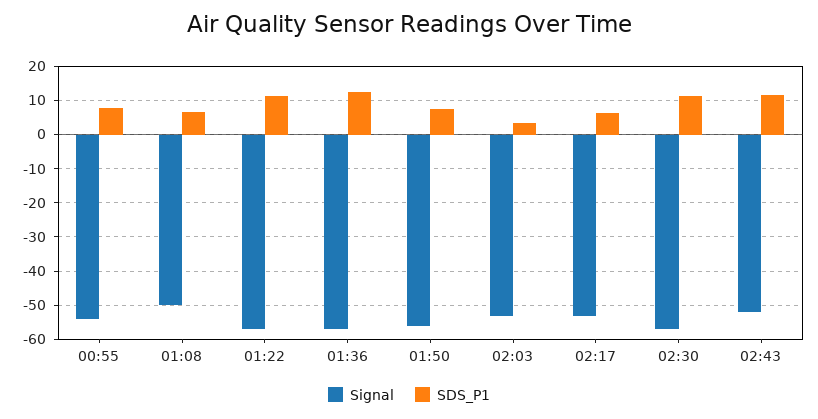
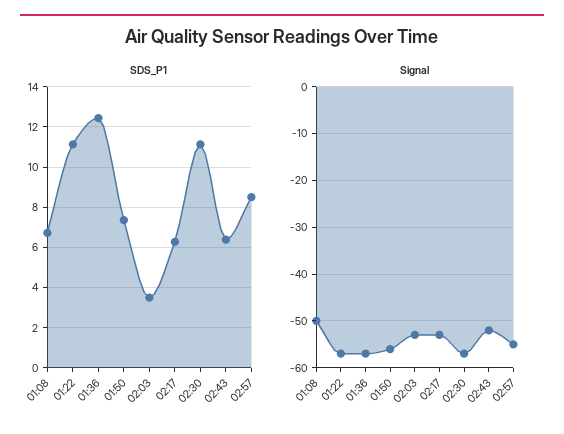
Signal, 00:55: -54 -> none
SDS_P1, 00:55: 8 -> none
SDS_P1, 02:43: 12 -> 6.5
SDS_P1, 02:57: none -> 8.5
Signal, 02:57: none -> -55

